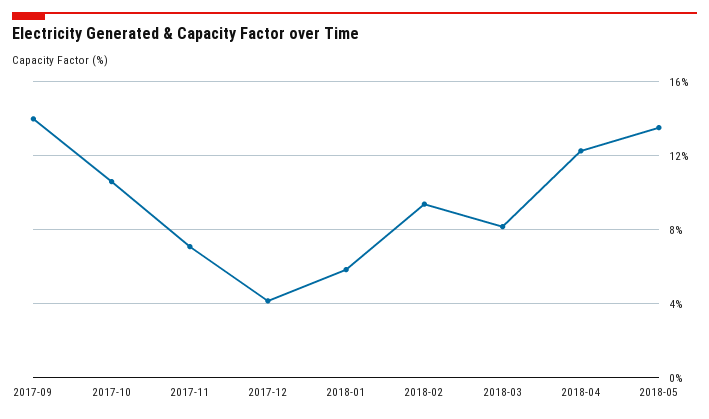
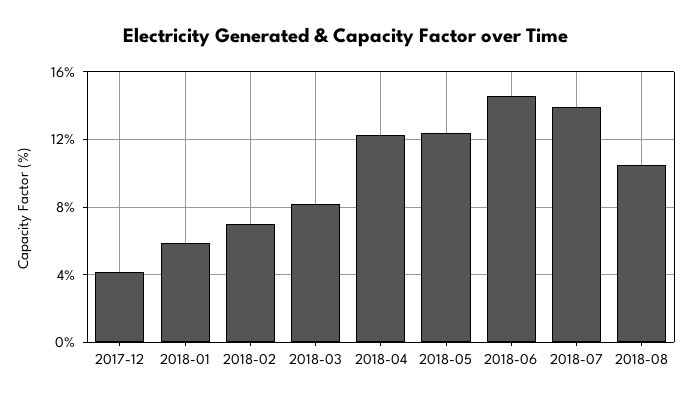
2017-09: 14 -> none
2017-10: 10.5 -> none
2017-11: 7 -> none
2018-02: 9.5 -> 7
2018-05: 13.5 -> 12.5
2018-06: none -> 14.5
2018-07: none -> 14
2018-08: none -> 10.5

